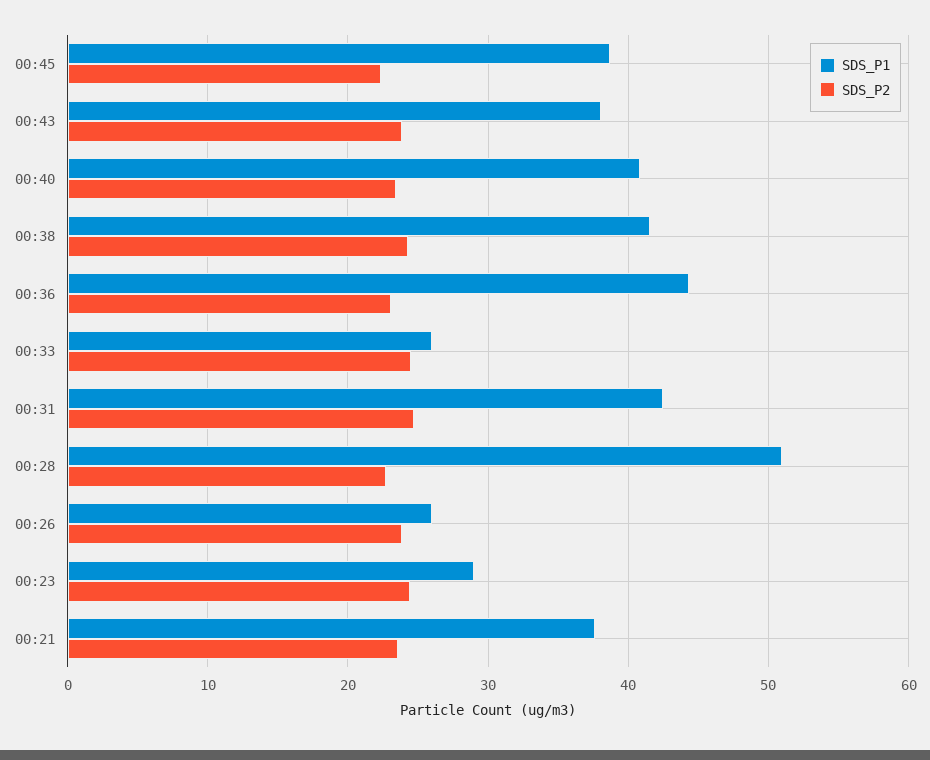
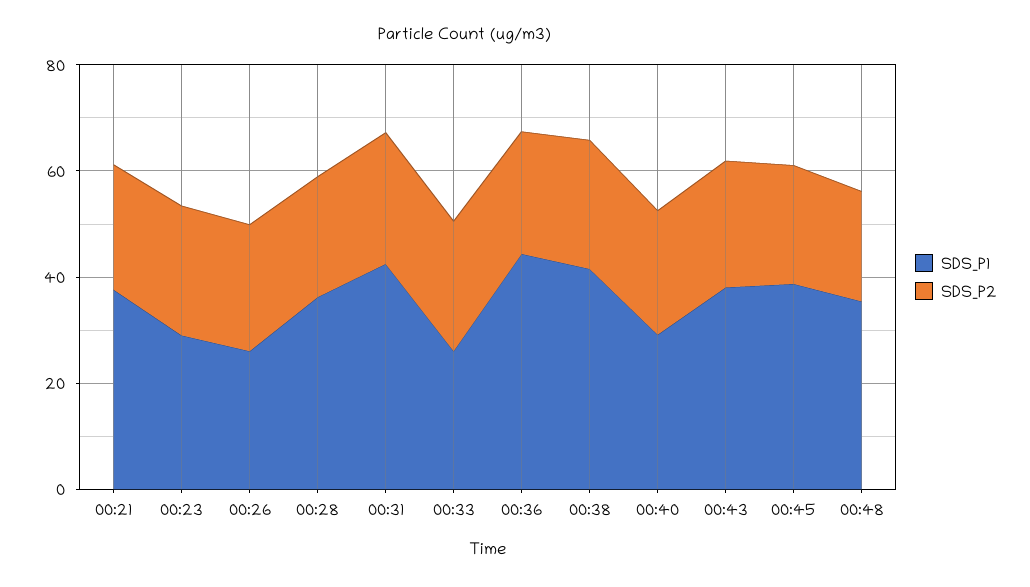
SDS_P1, 00:40: 41 -> 30
SDS_P1, 00:28: 51 -> 35
SDS_P1, 00:48: none -> 35
SDS_P2, 00:48: none -> 20

